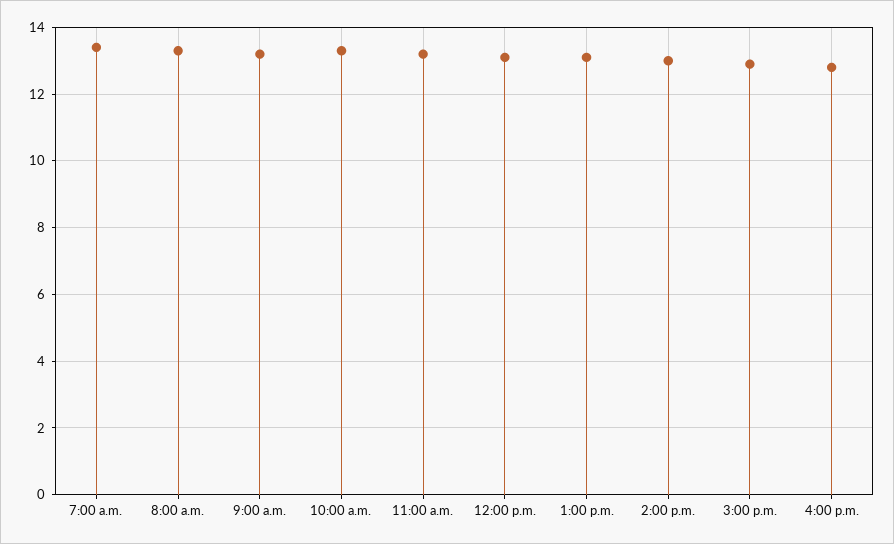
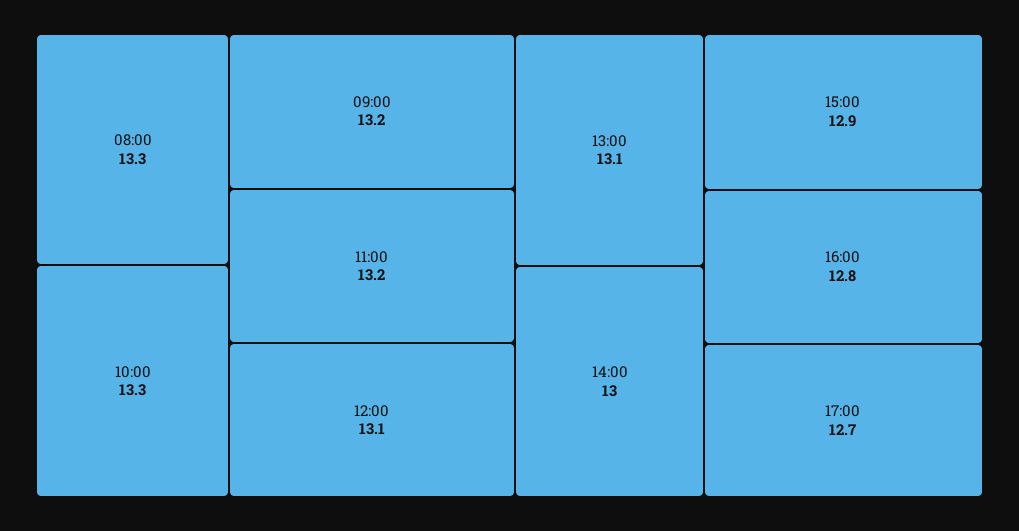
7:00 a.m.: 13.5 -> none
17:00: none -> 12.7

